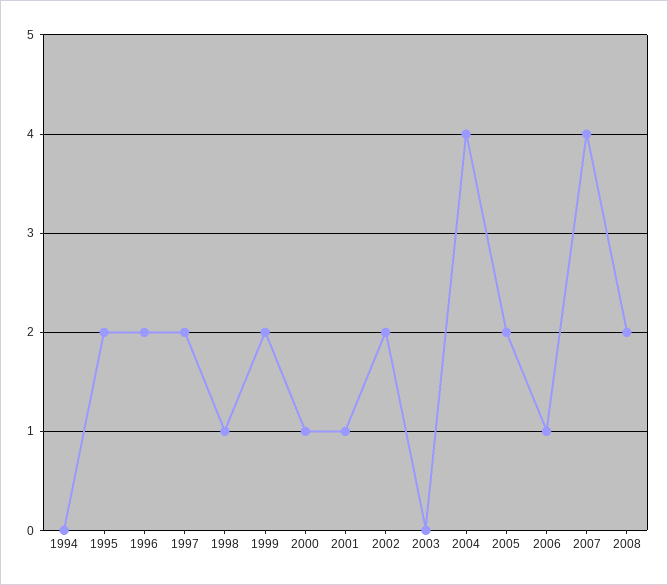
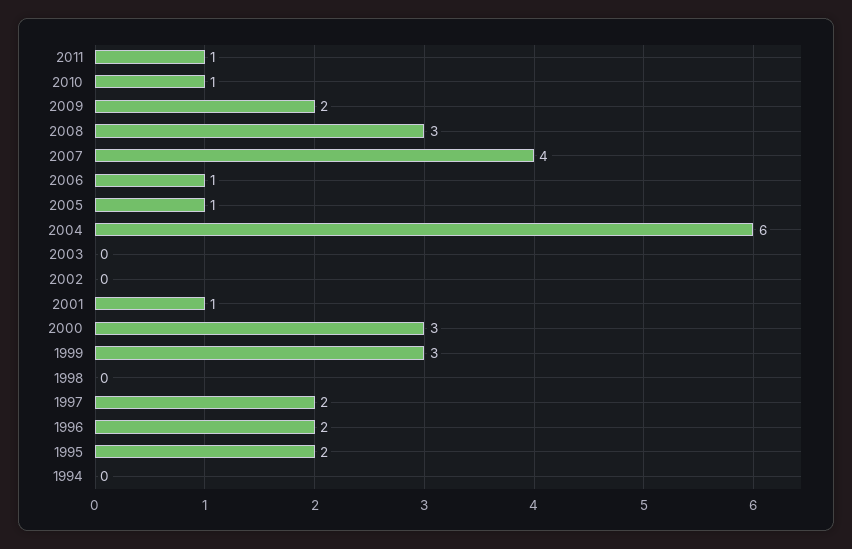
1998: 1 -> 0
1999: 2 -> 3
2000: 1 -> 3
2002: 2 -> 0
2004: 4 -> 6
2005: 2 -> 1
2008: 2 -> 3
2011: none -> 1
2010: none -> 1
2009: none -> 2

